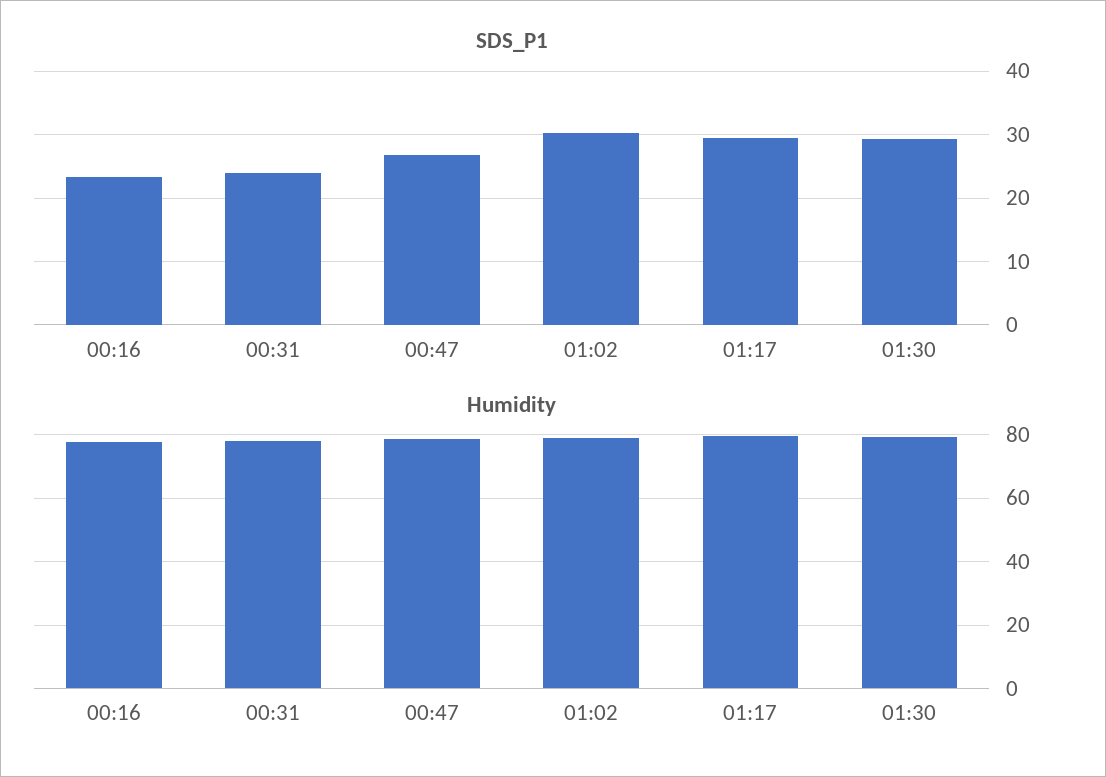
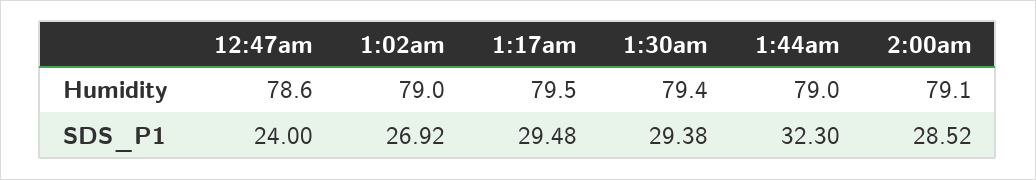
SDS_P1, 00:16: 23 -> none
SDS_P1, 00:31: 24 -> none
SDS_P1, 00:47: 27 -> 24
SDS_P1, 01:02: 30 -> 26.92
Humidity, 00:16: 78 -> none
Humidity, 00:31: 78 -> none
Humidity, 1:44am: none -> 79
Humidity, 2:00am: none -> 79.1
SDS_P1, 1:44am: none -> 32.3
SDS_P1, 2:00am: none -> 28.52

